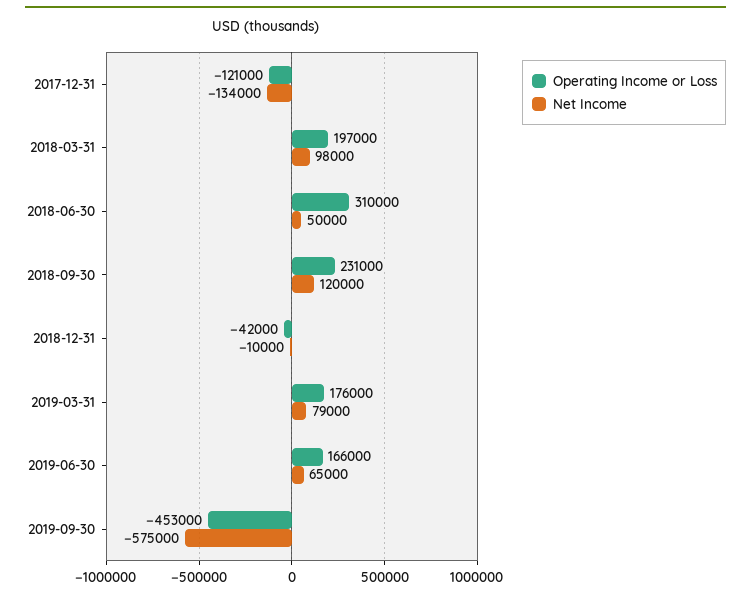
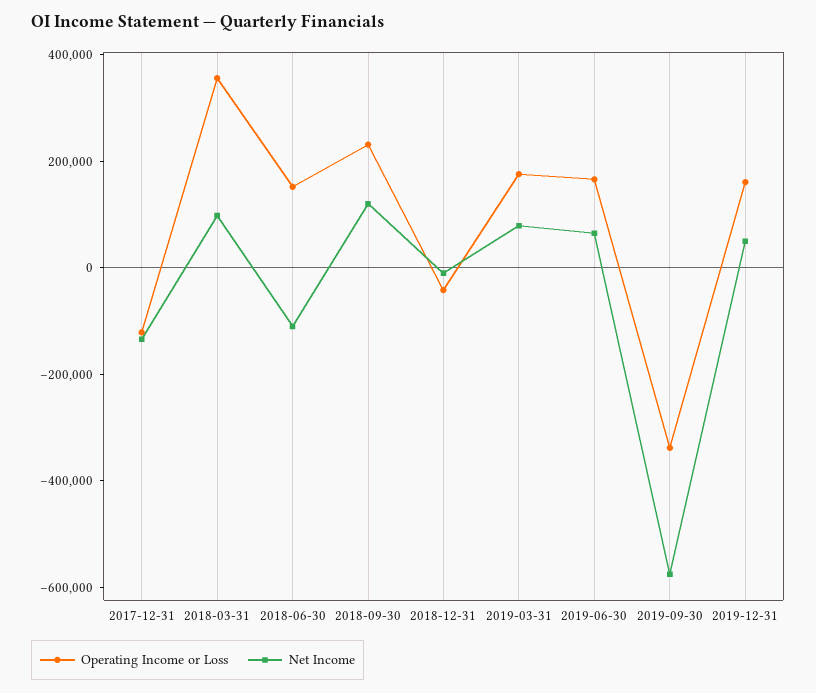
Operating Income or Loss, 2018-03-31: 197000 -> 350000
Operating Income or Loss, 2018-06-30: 310000 -> 150000
Net Income, 2018-06-30: 50000 -> -100000
Operating Income or Loss, 2019-09-30: -453000 -> -350000
Operating Income or Loss, 2019-12-31: none -> 150000
Net Income, 2019-12-31: none -> 50000

